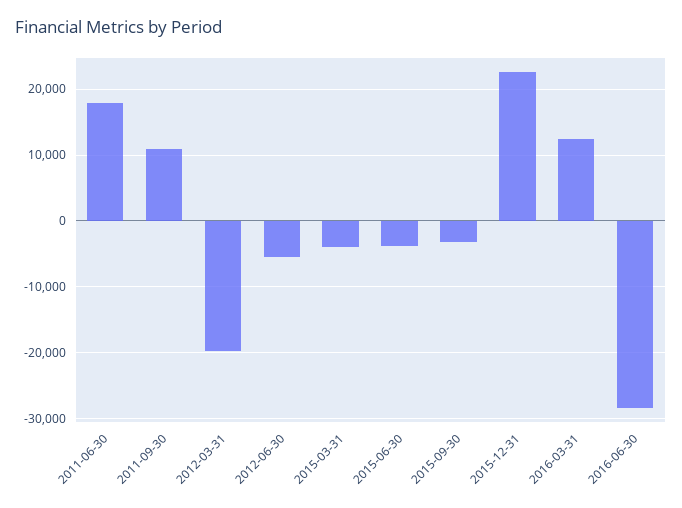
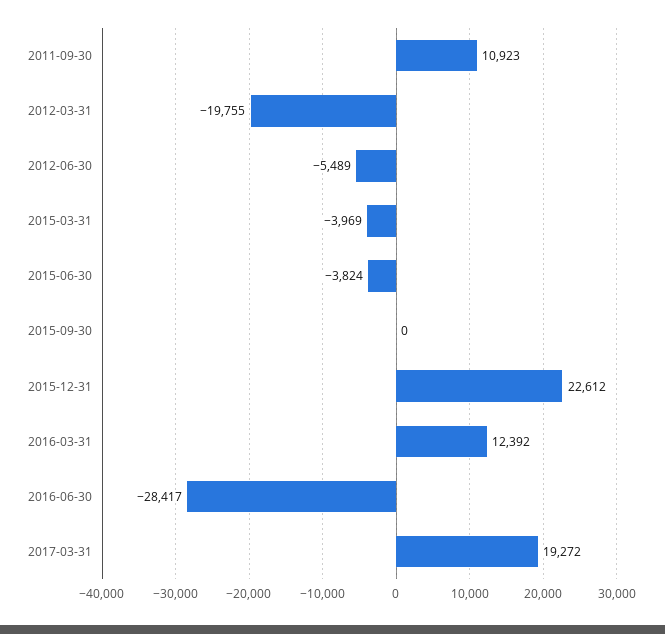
2011-06-30: 18000 -> none
2015-09-30: -3000 -> 0
2017-03-31: none -> 19272

